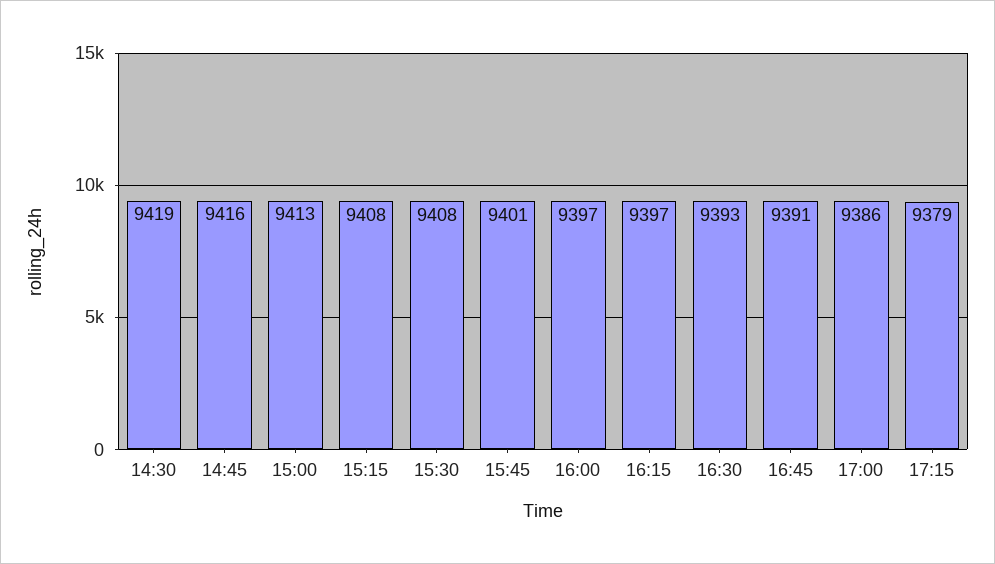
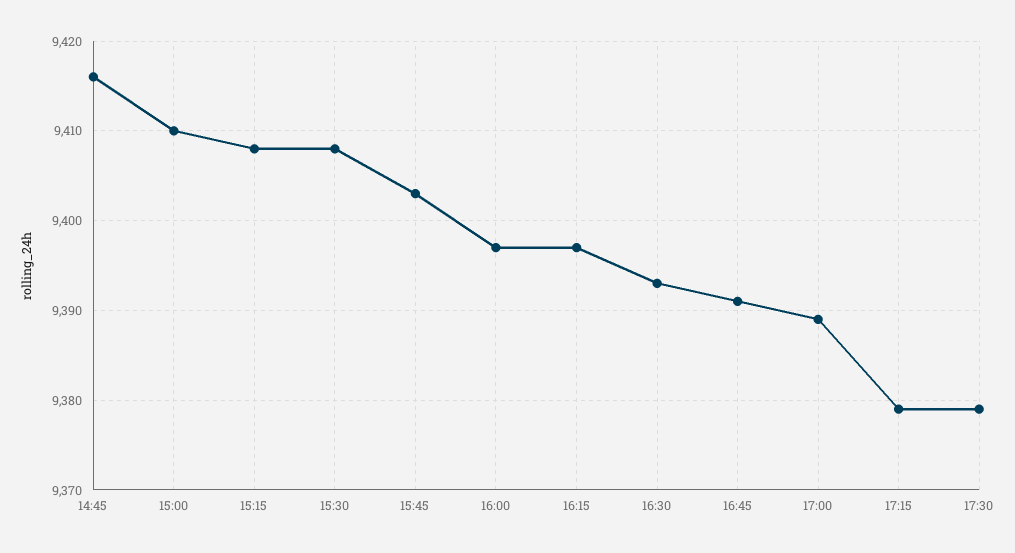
14:30: 9419 -> none
15:00: 9413 -> 9410
15:45: 9401 -> 9403
17:00: 9386 -> 9389
17:30: none -> 9379

